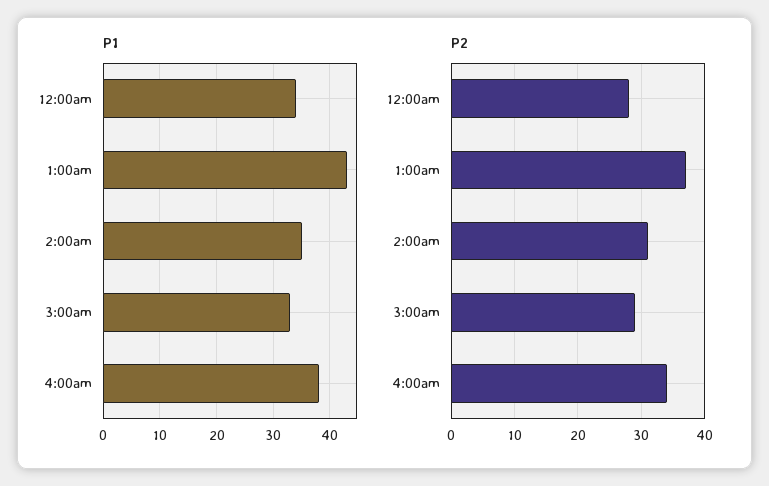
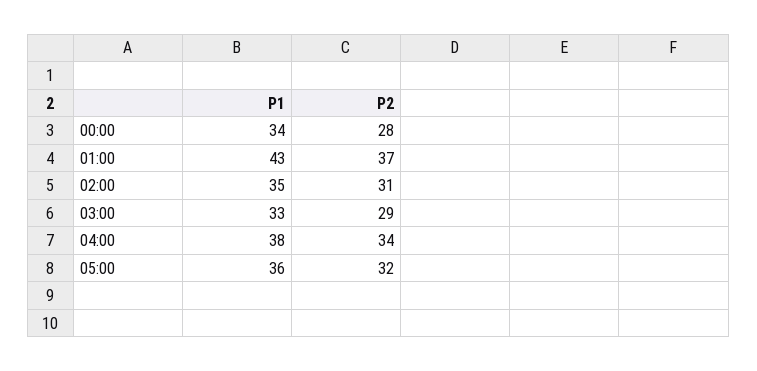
P1, 05:00: none -> 36
P2, 05:00: none -> 32

